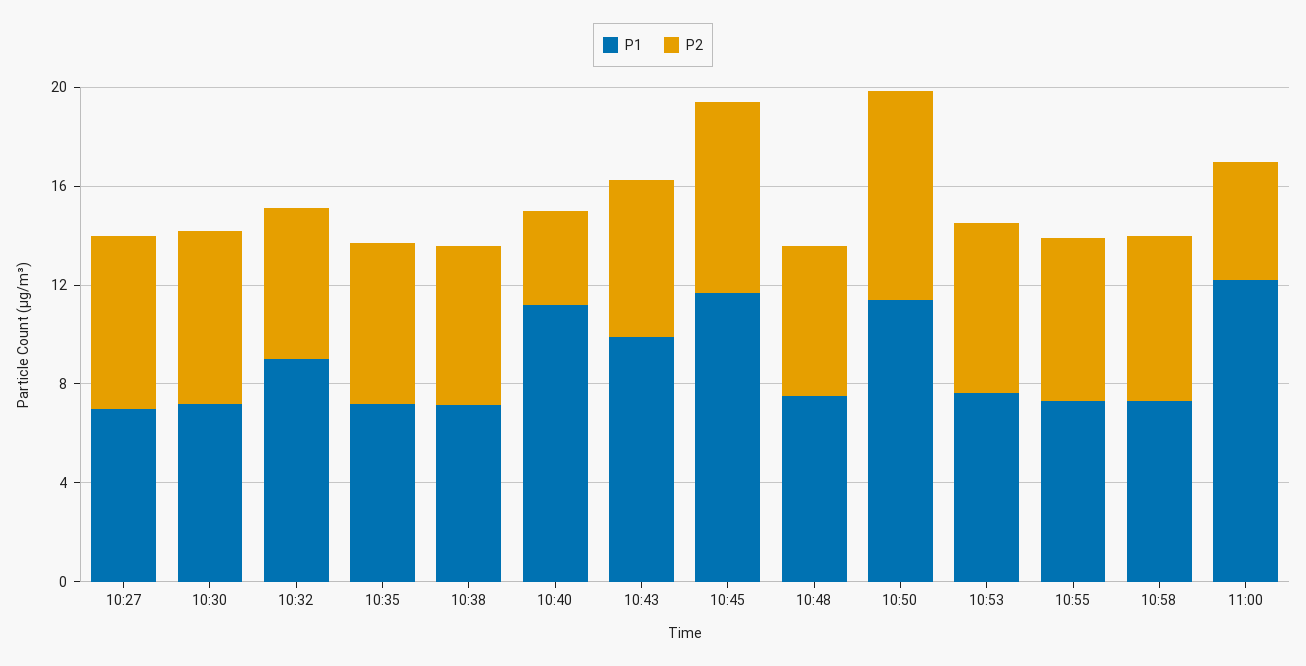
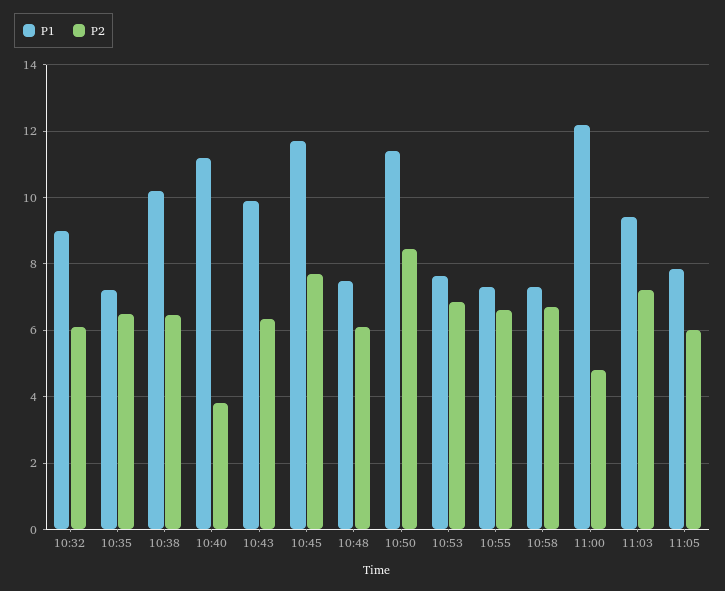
P1, 10:27: 7 -> none
P2, 10:27: 7 -> none
P1, 10:30: 7 -> none
P2, 10:30: 7 -> none
P1, 10:38: 7 -> 10.2
P1, 11:03: none -> 9.4
P2, 11:03: none -> 7.2
P1, 11:05: none -> 7.8
P2, 11:05: none -> 6

